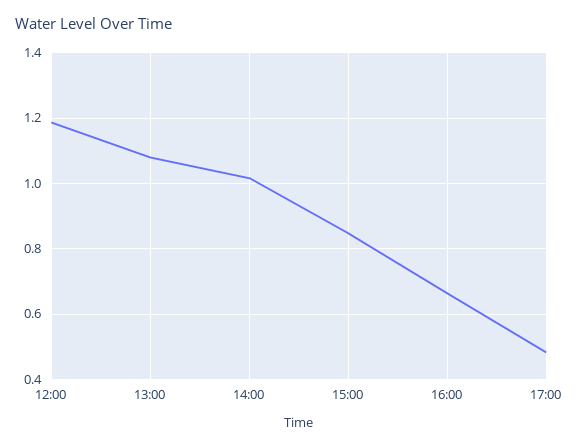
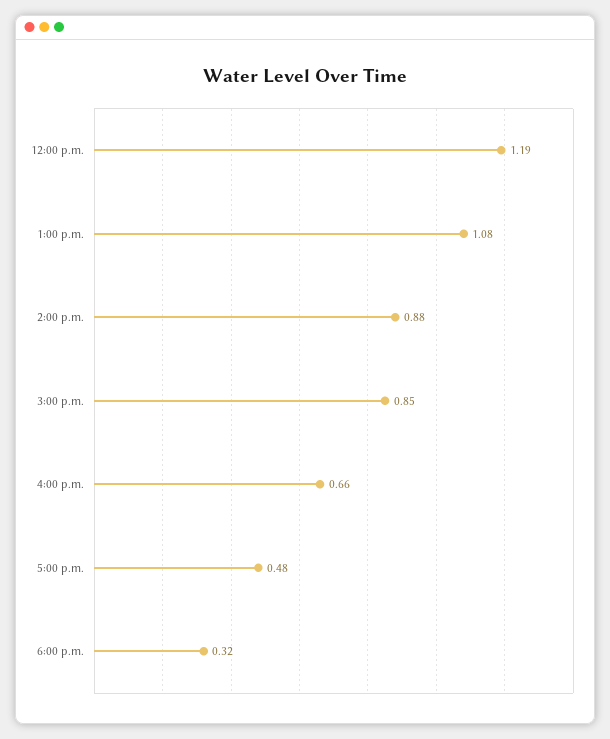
14:00: 1.02 -> 0.88
6:00 p.m.: none -> 0.32

